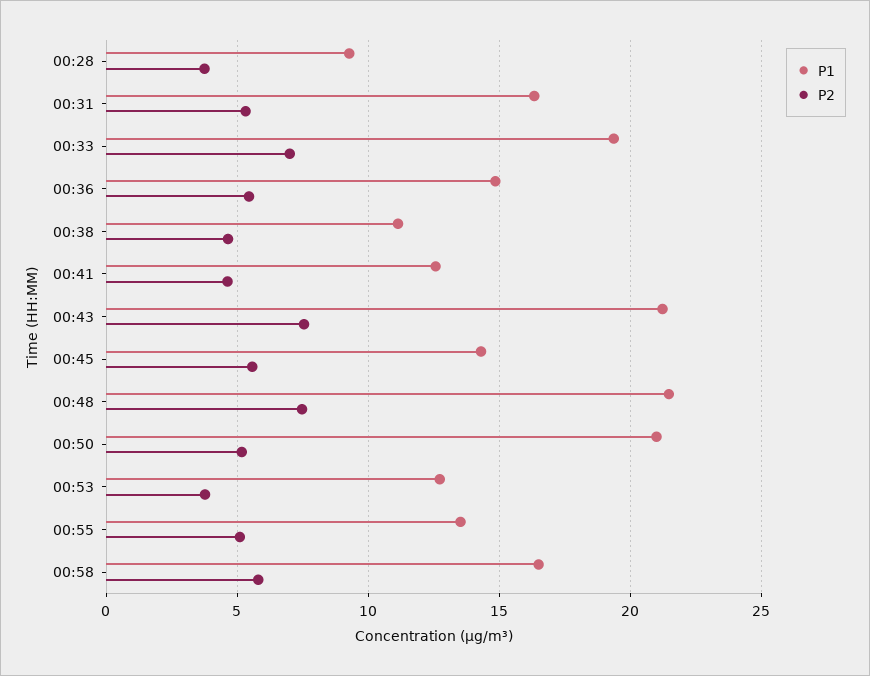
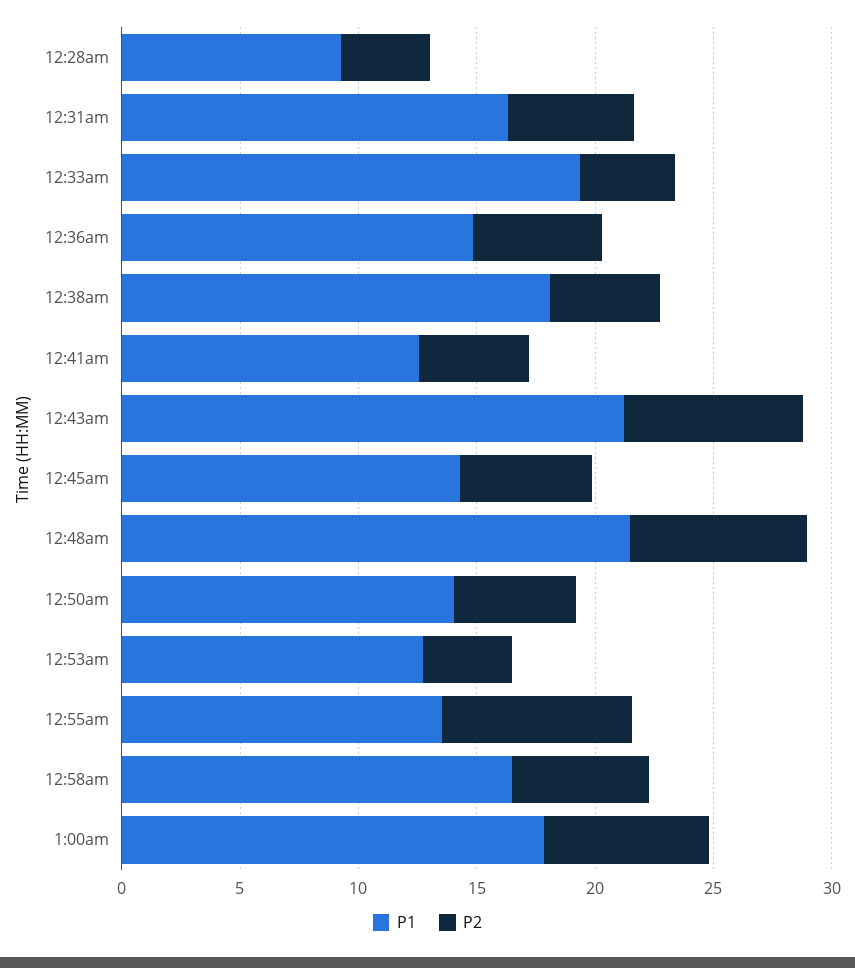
P2, 00:33: 7 -> 4
P1, 00:38: 11 -> 18
P1, 00:50: 21 -> 14
P2, 00:55: 5 -> 8
P1, 1:00am: none -> 18
P2, 1:00am: none -> 7

